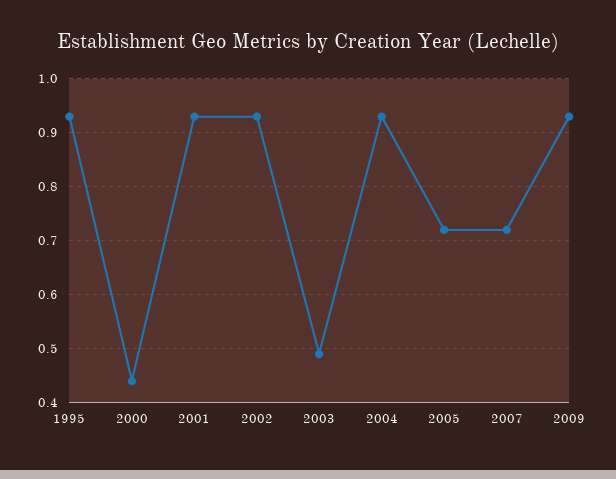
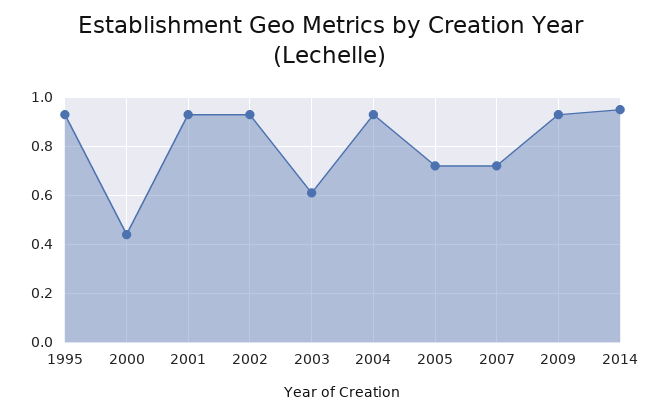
2003: 0.5 -> 0.6
2014: none -> 0.95

